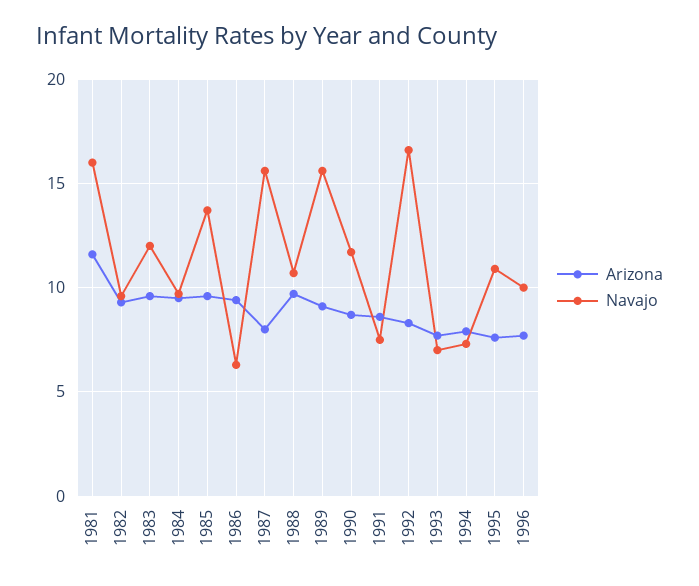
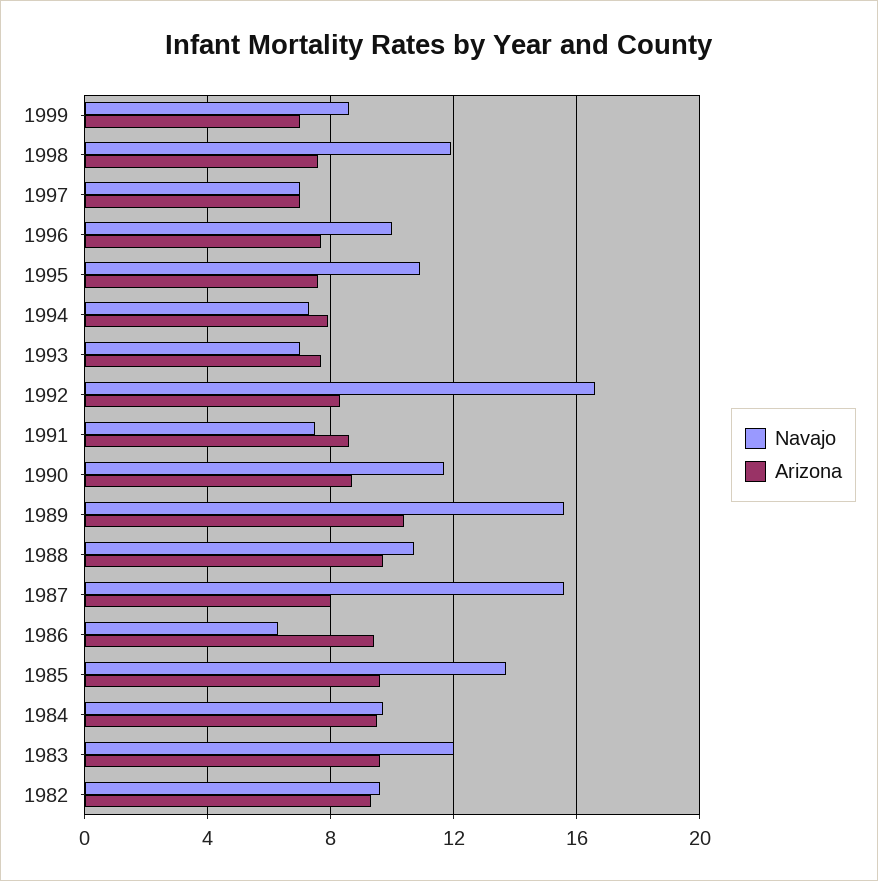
Arizona, 1981: 11.5 -> none
Navajo, 1981: 16 -> none
Arizona, 1989: 9 -> 10.5
Navajo, 1999: none -> 8.5
Arizona, 1999: none -> 7
Navajo, 1998: none -> 12
Arizona, 1998: none -> 7.5
Navajo, 1997: none -> 7
Arizona, 1997: none -> 7

